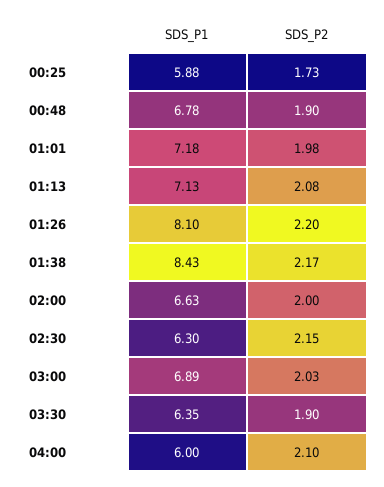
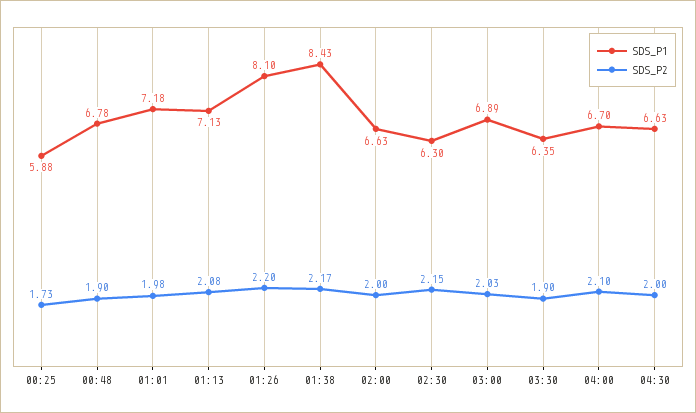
SDS_P1, 04:00: 6 -> 6.7
SDS_P1, 04:30: none -> 6.63
SDS_P2, 04:30: none -> 2

